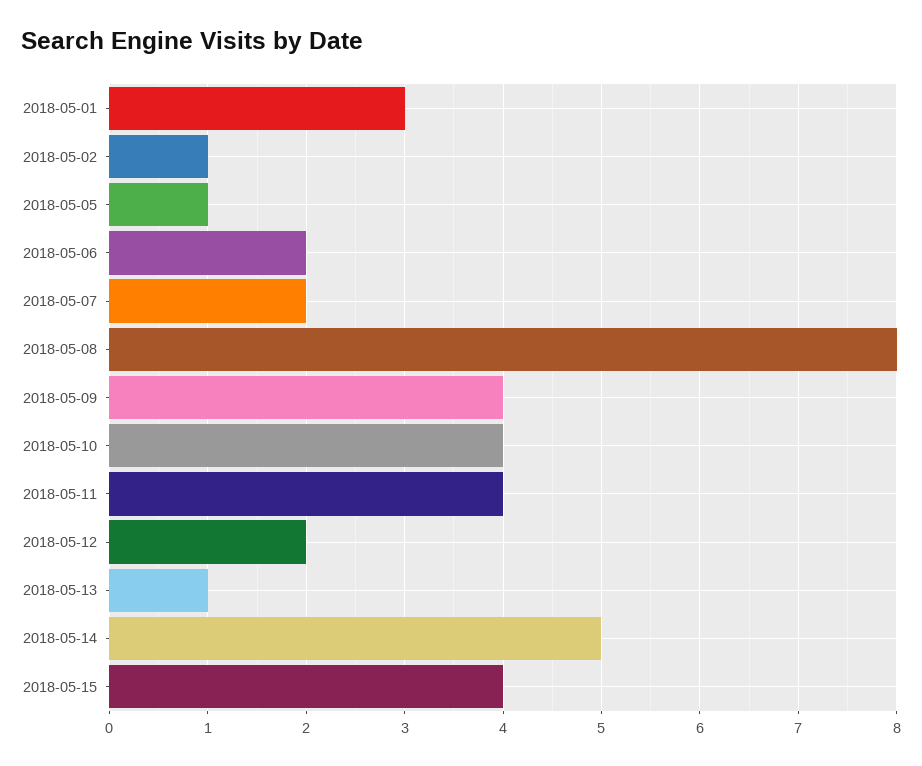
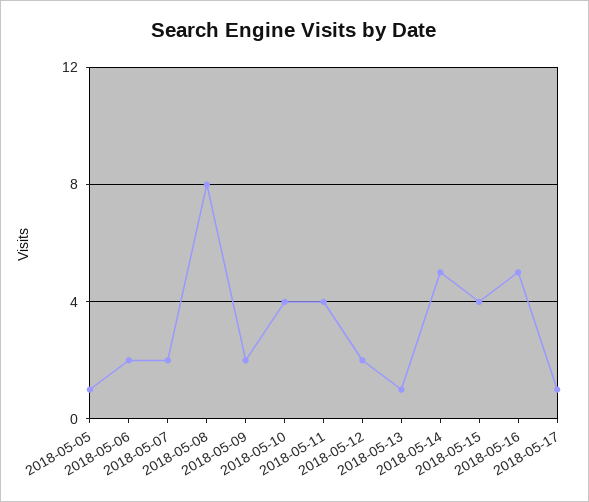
2018-05-01: 3 -> none
2018-05-02: 1 -> none
2018-05-09: 4 -> 2
2018-05-16: none -> 5
2018-05-17: none -> 1

